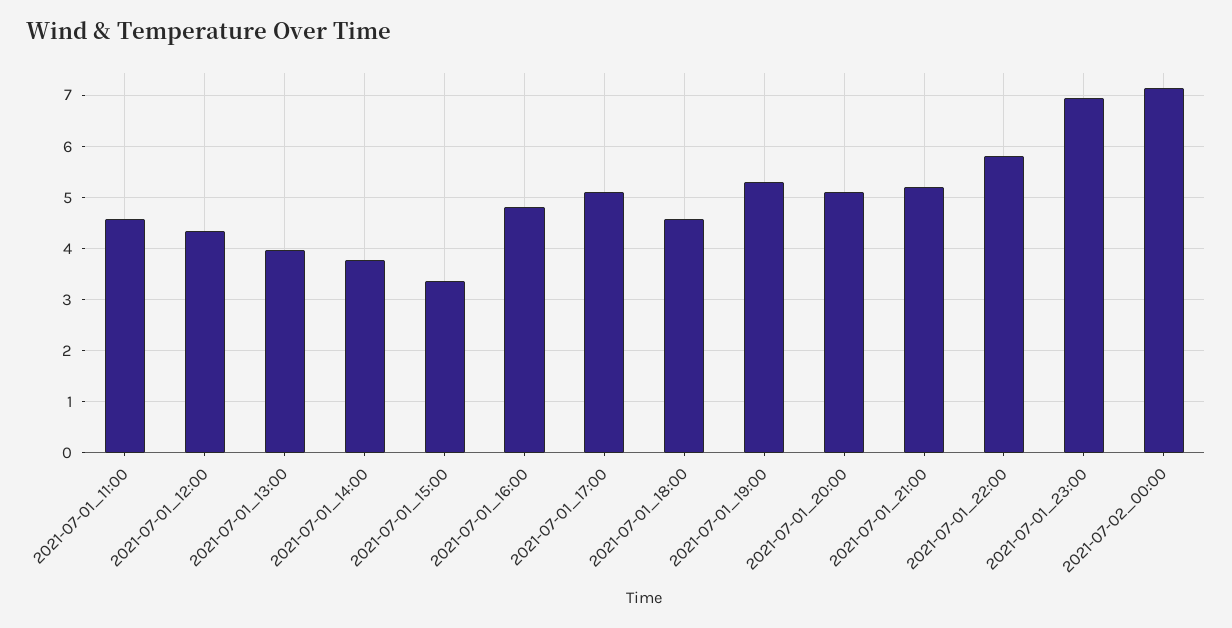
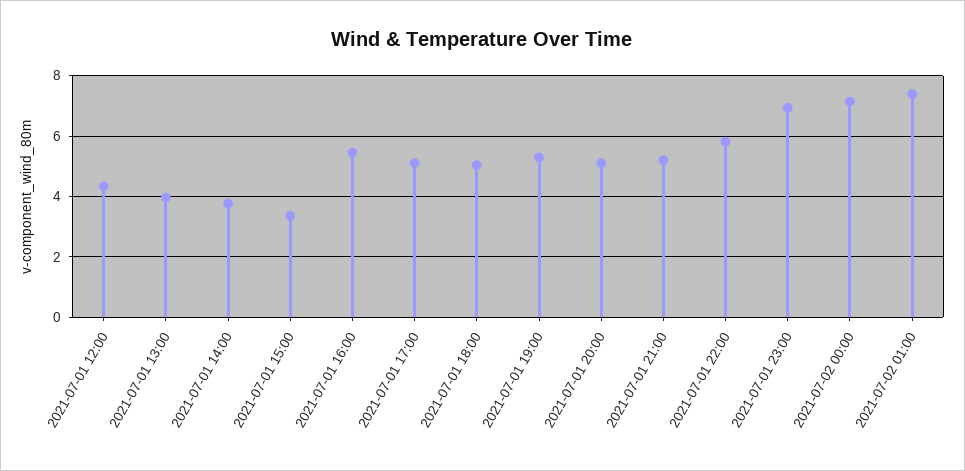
2021-07-01_11:00: 4.6 -> none
2021-07-01_16:00: 4.8 -> 5.4
2021-07-01_18:00: 4.6 -> 5
2021-07-02 01:00: none -> 7.4

